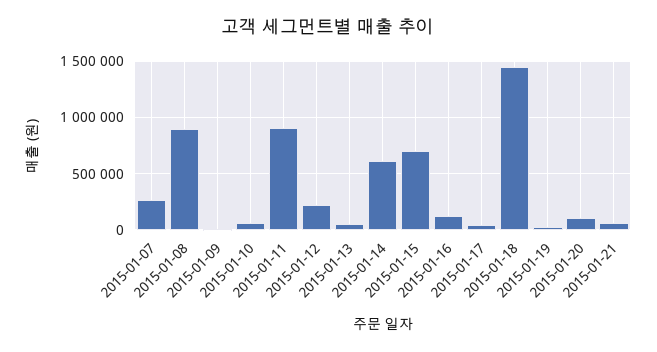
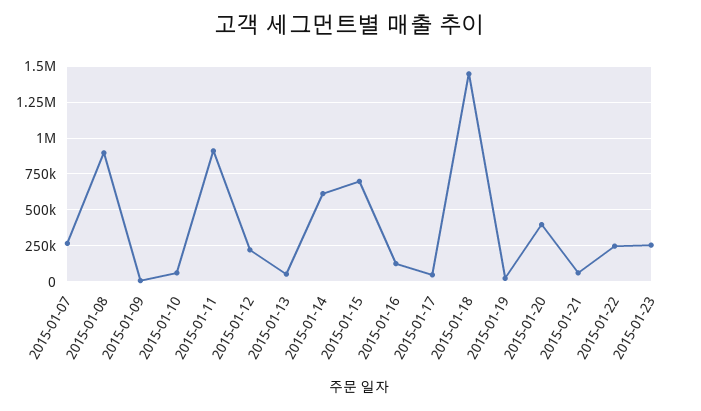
2015-01-20: 100000 -> 400000
2015-01-22: none -> 250000
2015-01-23: none -> 250000

